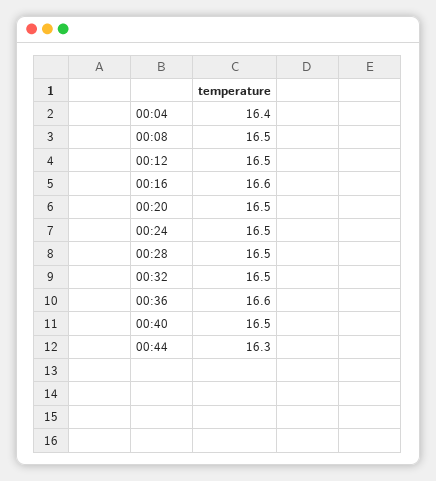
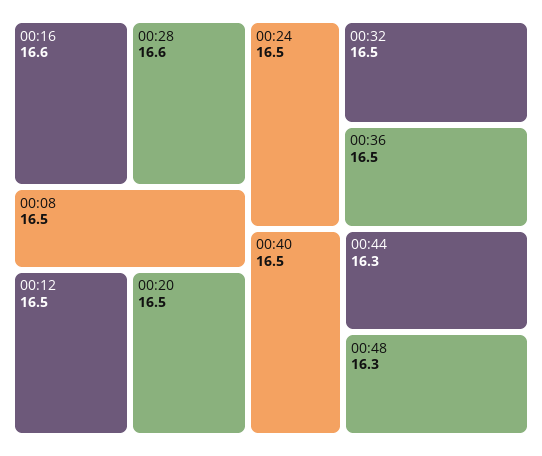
00:04: 16.4 -> none
00:28: 16.5 -> 16.6
00:36: 16.6 -> 16.5
00:48: none -> 16.3

